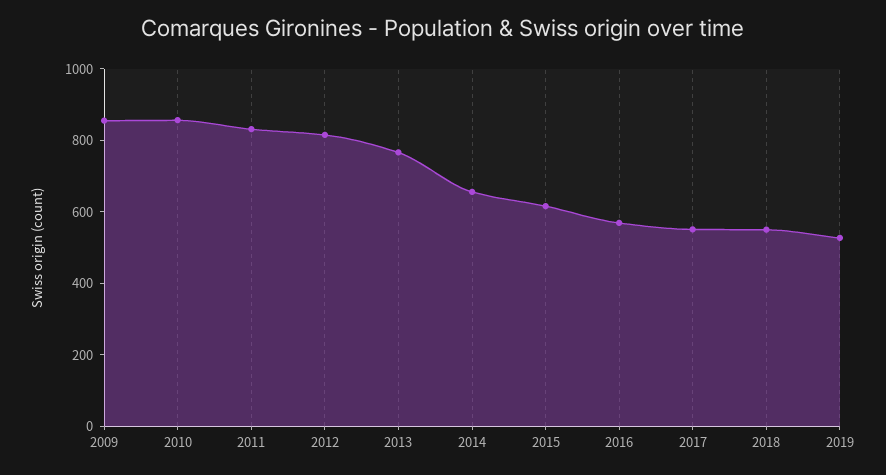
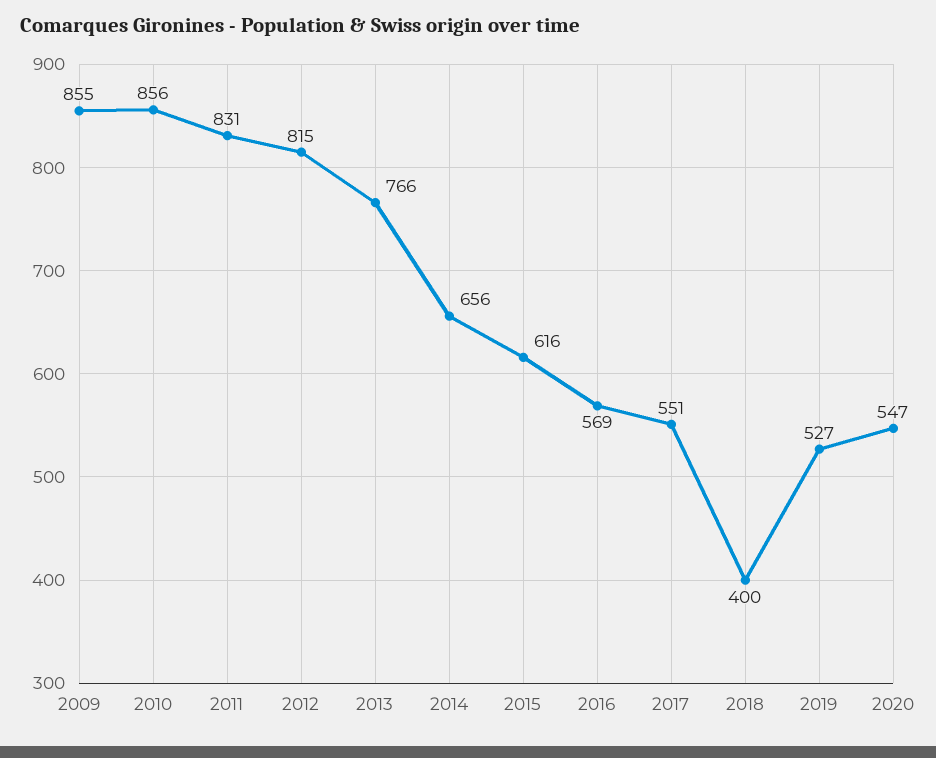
2018: 550 -> 400
2020: none -> 547

